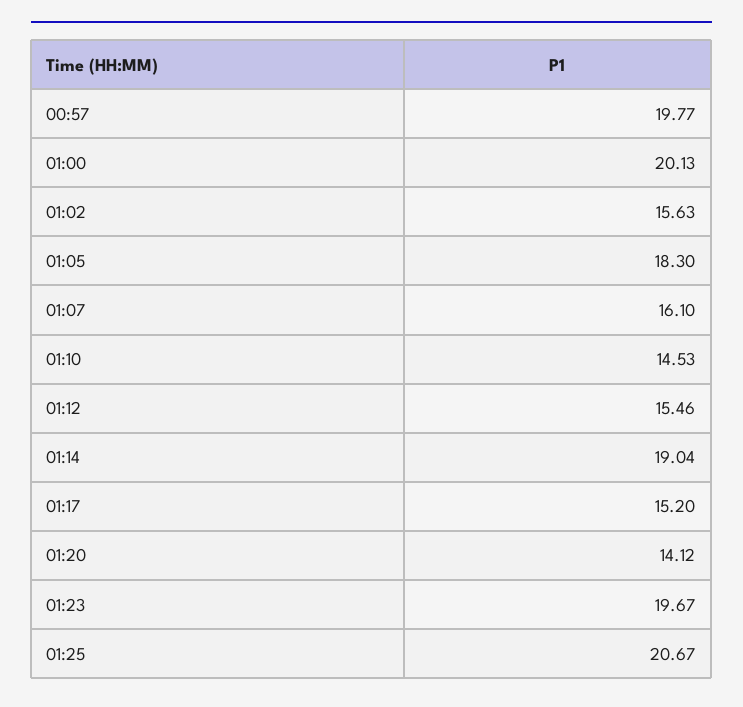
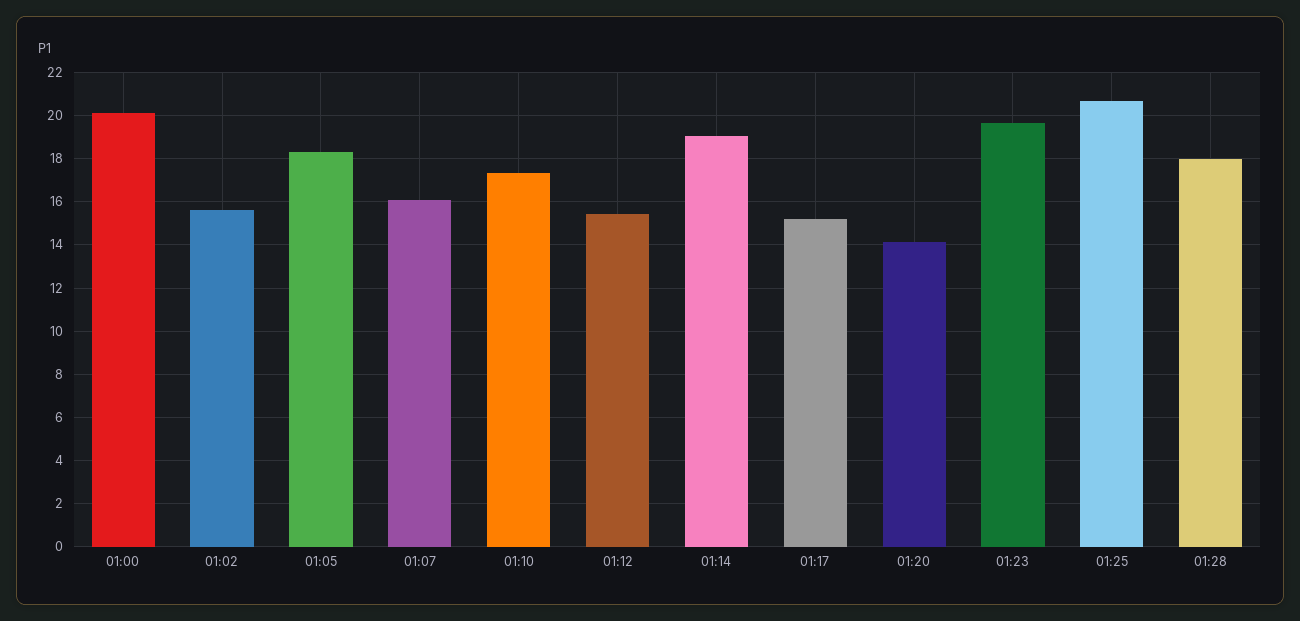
00:57: 19.77 -> none
01:10: 14.53 -> 17.5
01:28: none -> 18

